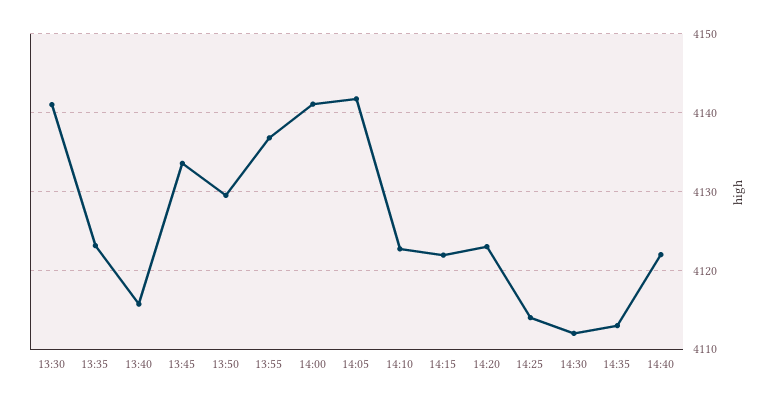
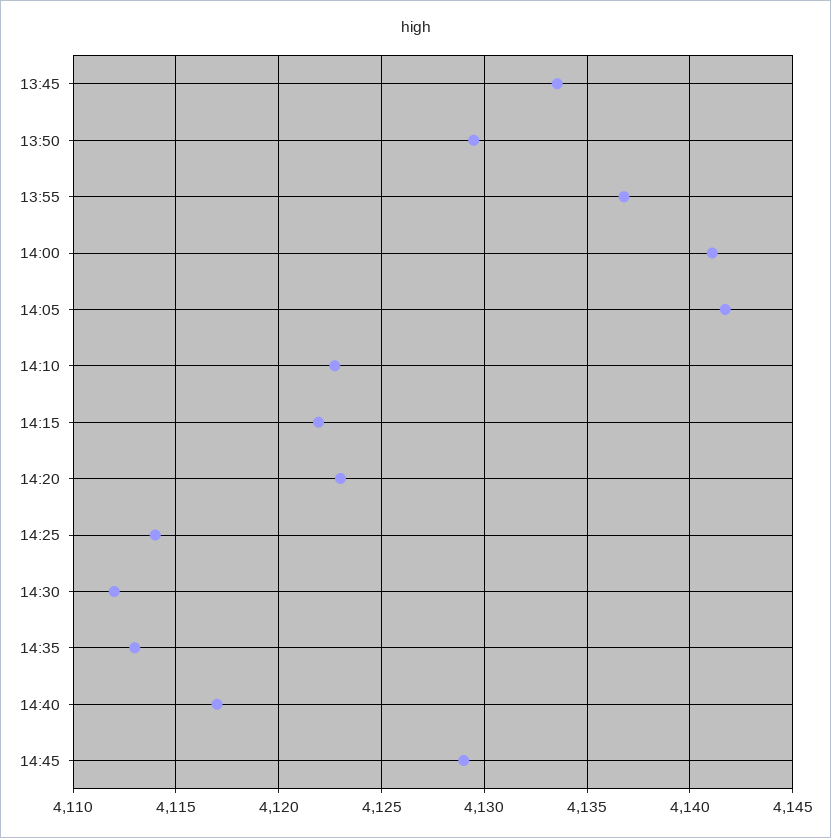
13:30: 4141 -> none
13:35: 4123 -> none
13:40: 4116 -> none
14:40: 4122 -> 4117
14:45: none -> 4129

